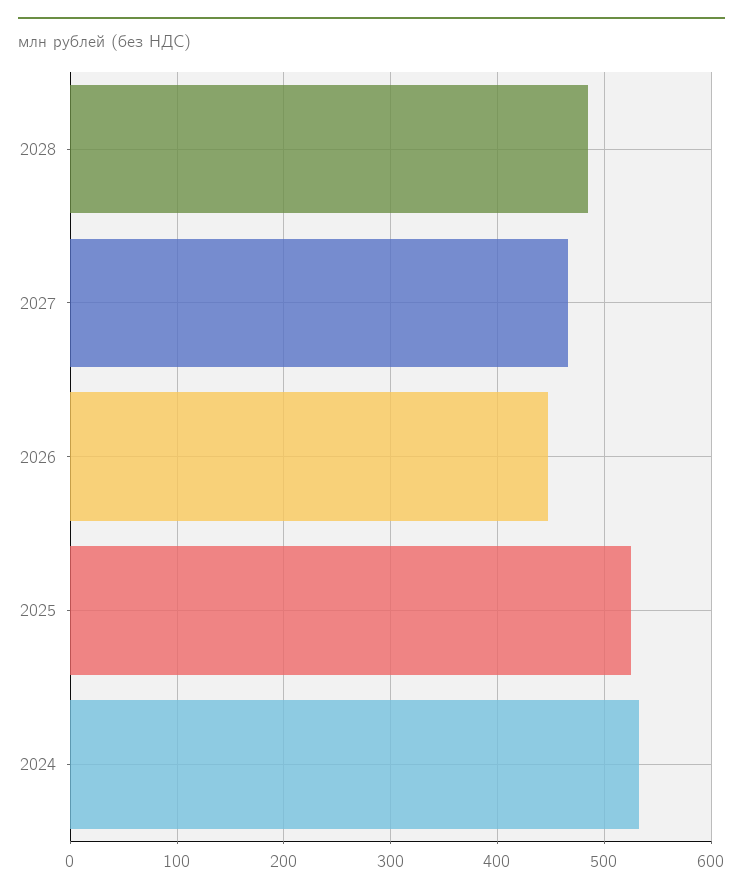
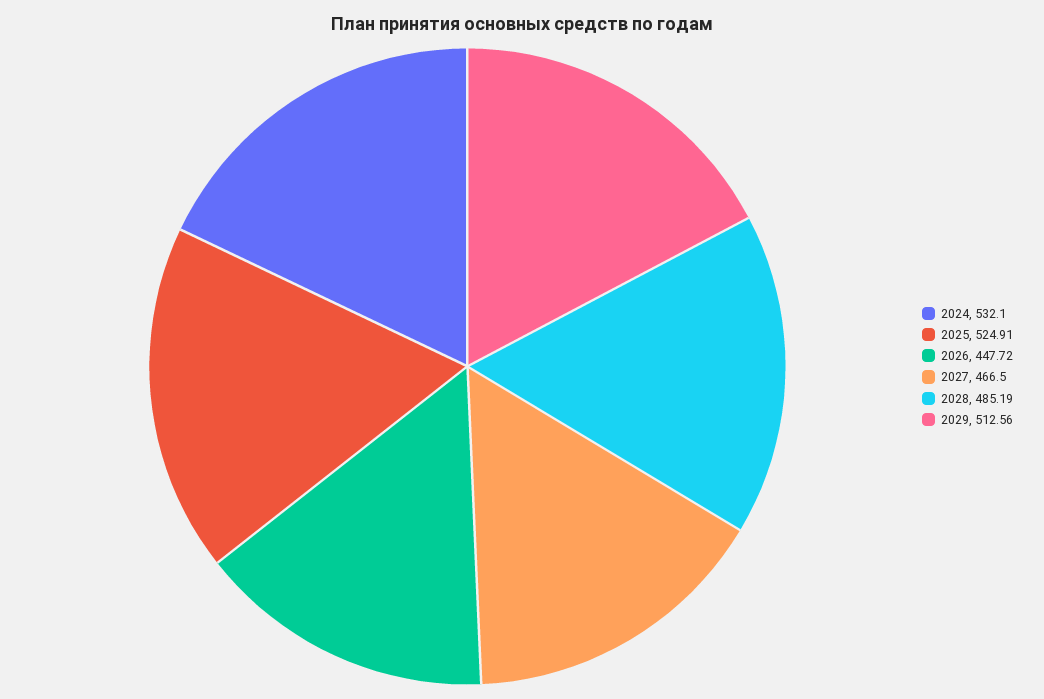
2029: none -> 512.56

